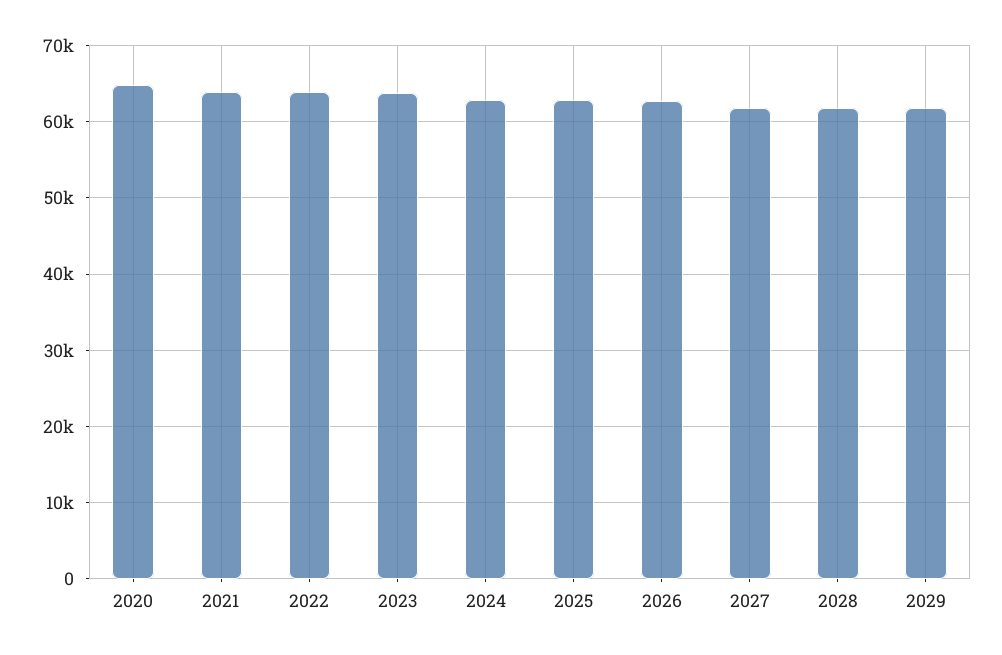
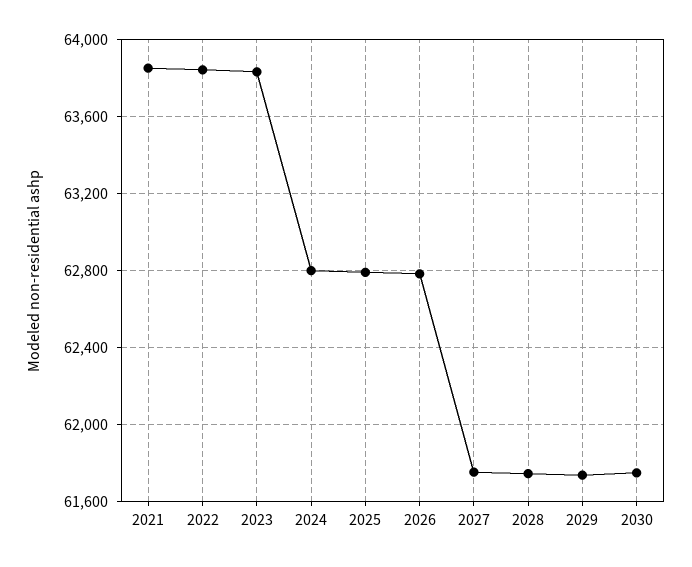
2020: 65000 -> none
2030: none -> 61750

